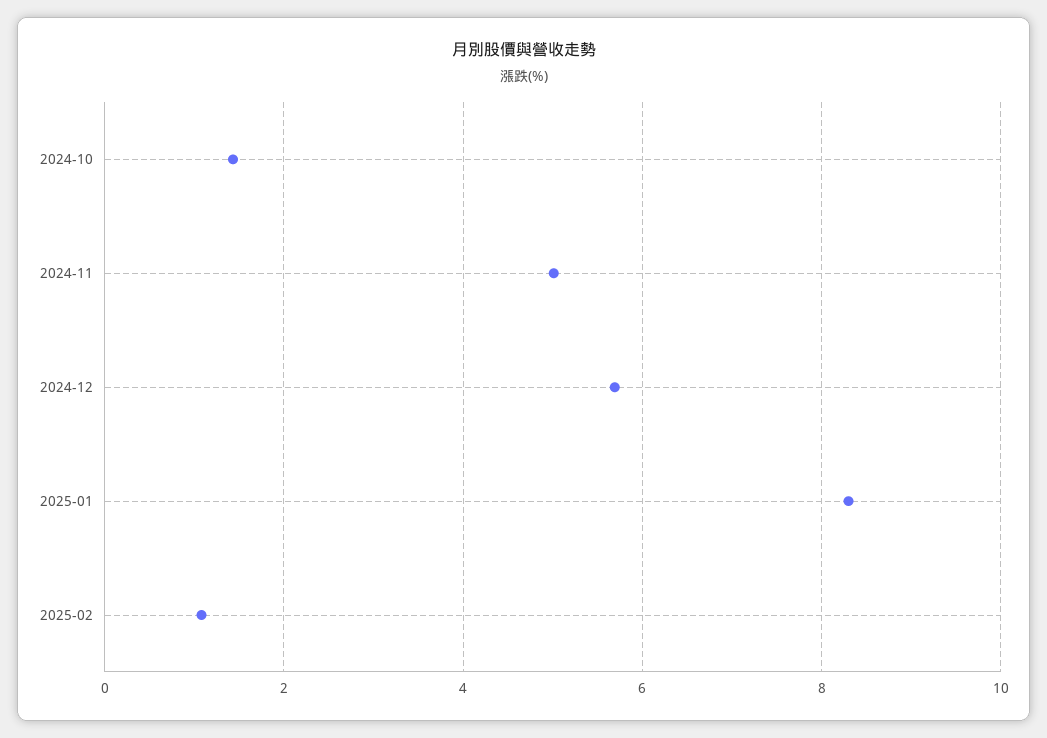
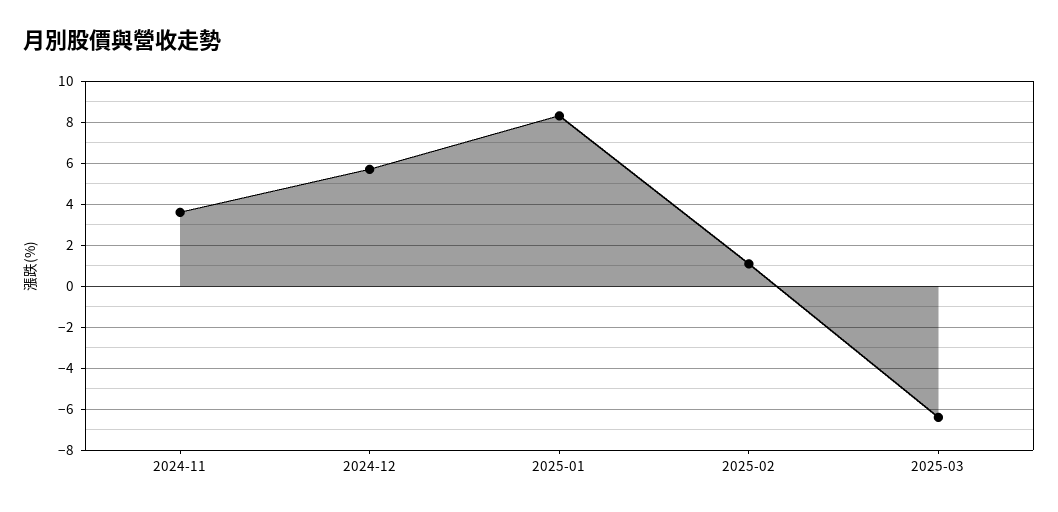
2024-10: 1.4 -> none
2024-11: 5 -> 3.5
2025-03: none -> -6.5

